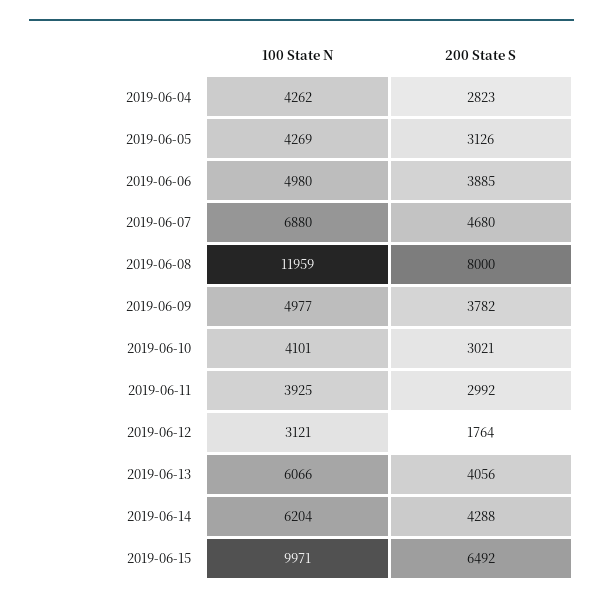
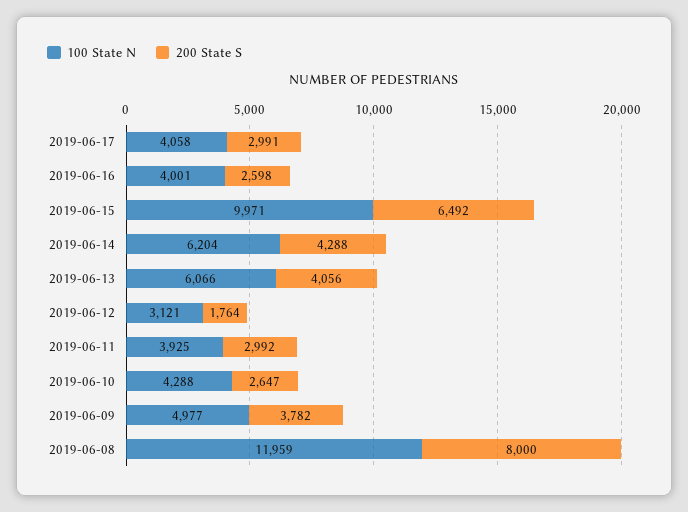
100 State N, 2019-06-04: 4262 -> none
200 State S, 2019-06-04: 2823 -> none
100 State N, 2019-06-05: 4269 -> none
200 State S, 2019-06-05: 3126 -> none
100 State N, 2019-06-06: 4980 -> none
200 State S, 2019-06-06: 3885 -> none
100 State N, 2019-06-07: 6880 -> none
200 State S, 2019-06-07: 4680 -> none
100 State N, 2019-06-10: 4101 -> 4288
200 State S, 2019-06-10: 3021 -> 2647
100 State N, 2019-06-17: none -> 4058
200 State S, 2019-06-17: none -> 2991
100 State N, 2019-06-16: none -> 4001
200 State S, 2019-06-16: none -> 2598

